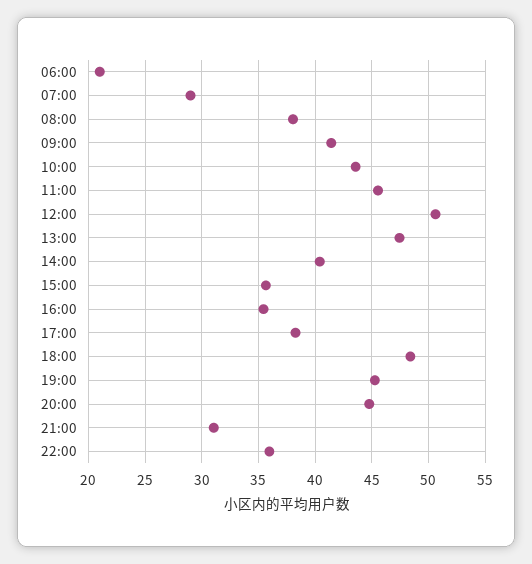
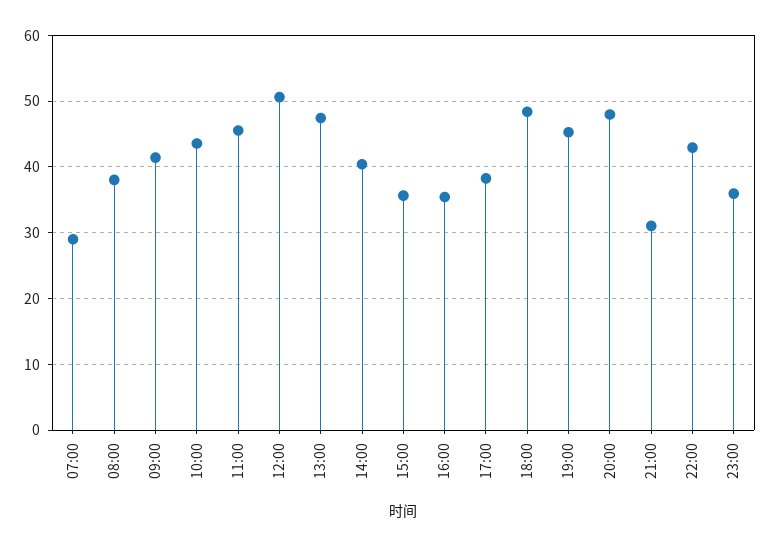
06:00: 21 -> none
20:00: 45 -> 48
22:00: 36 -> 43
23:00: none -> 36

